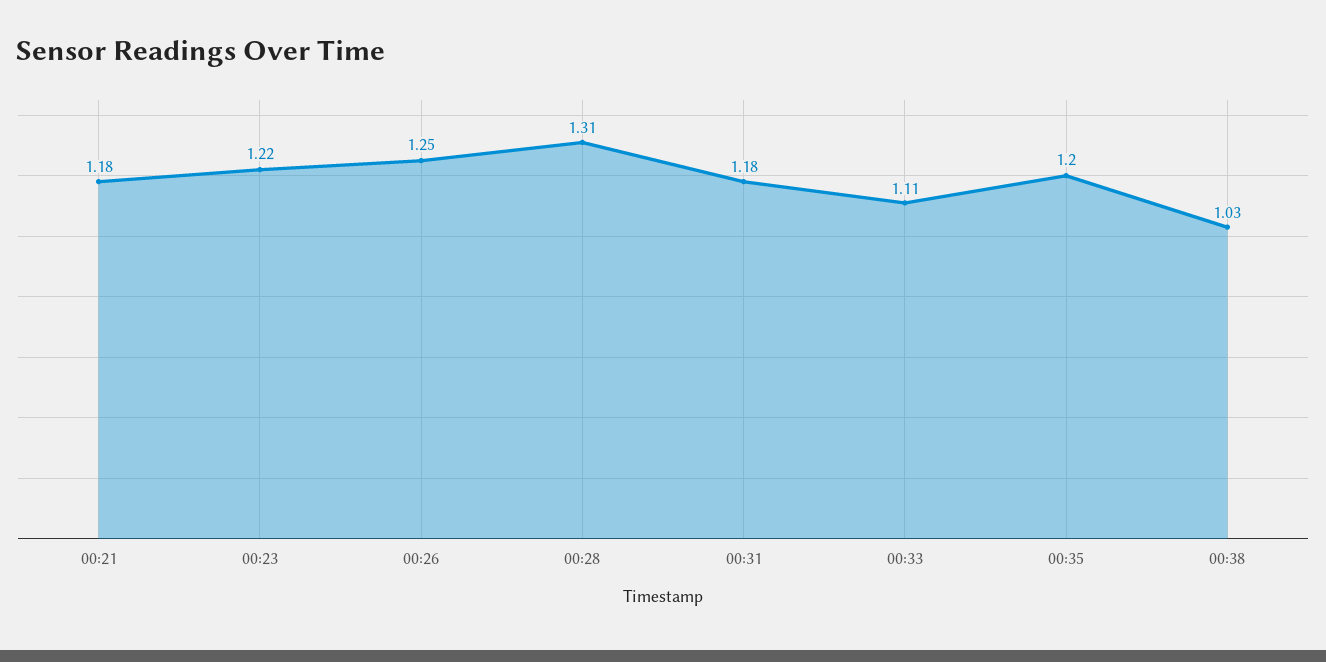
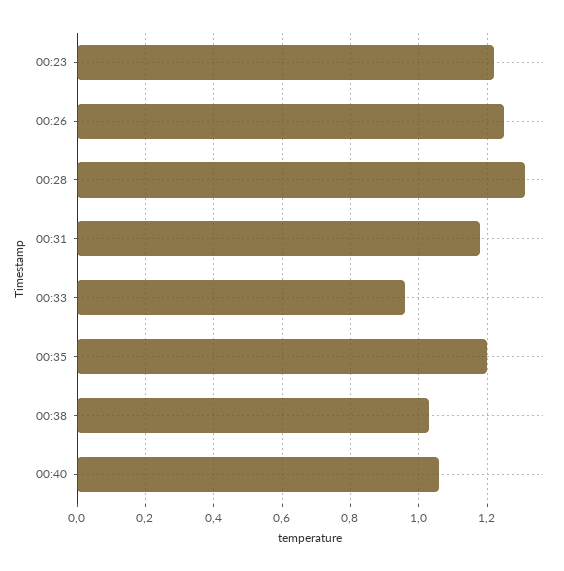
00:21: 1.18 -> none
00:33: 1.11 -> 0.95
00:40: none -> 1.05

